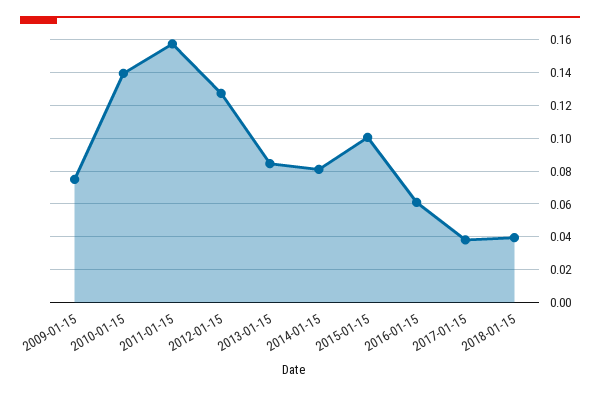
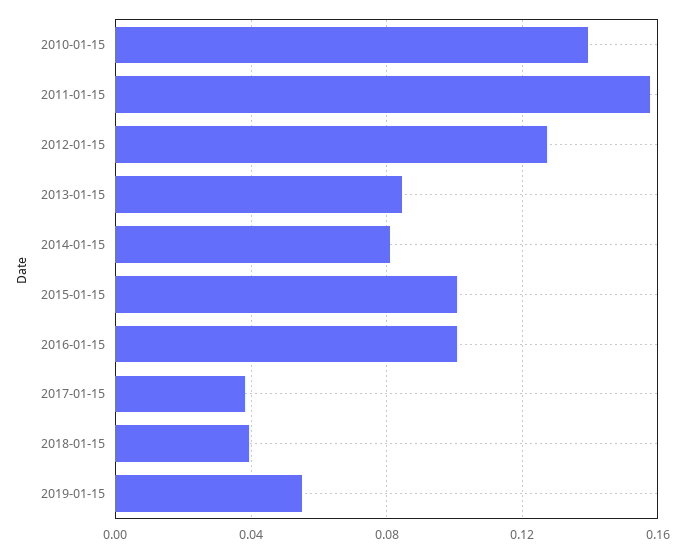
2009-01-15: 0.075 -> none
2016-01-15: 0.06 -> 0.1
2019-01-15: none -> 0.055

